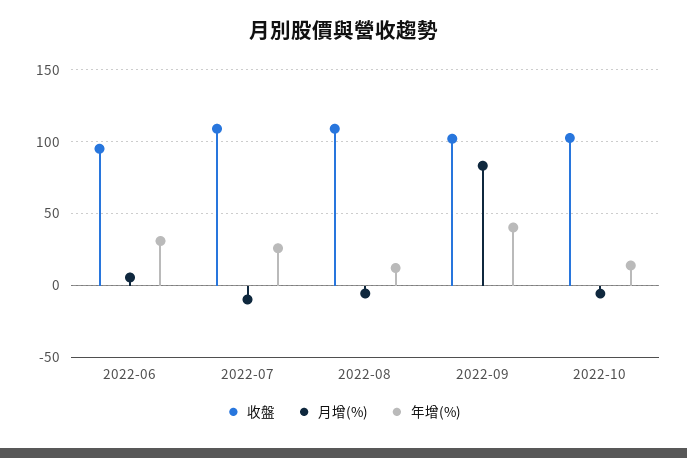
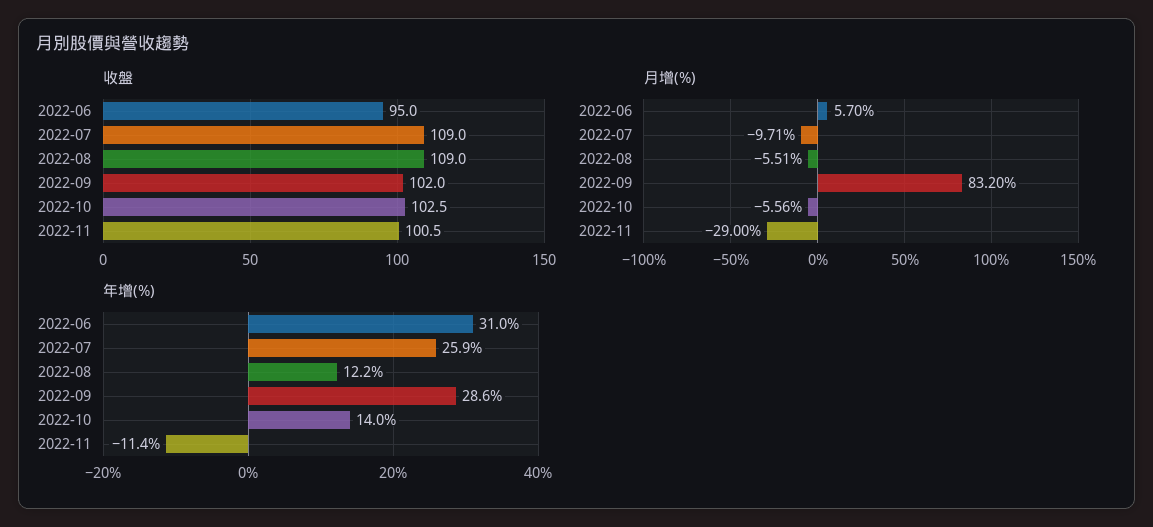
年增(%), 2022-09: 40 -> 28.6
收盤, 2022-11: none -> 100.5
月增(%), 2022-11: none -> -29
年增(%), 2022-11: none -> -11.4

